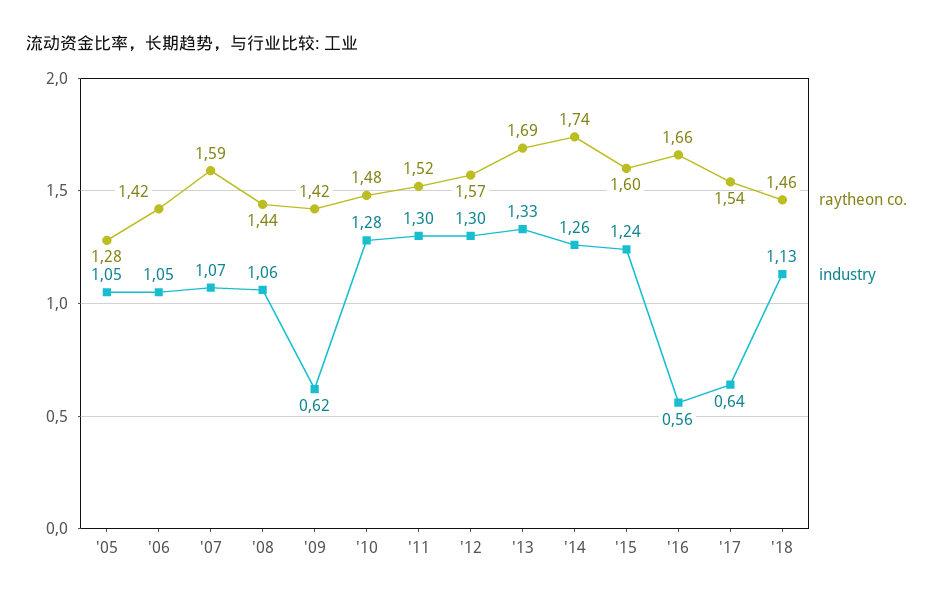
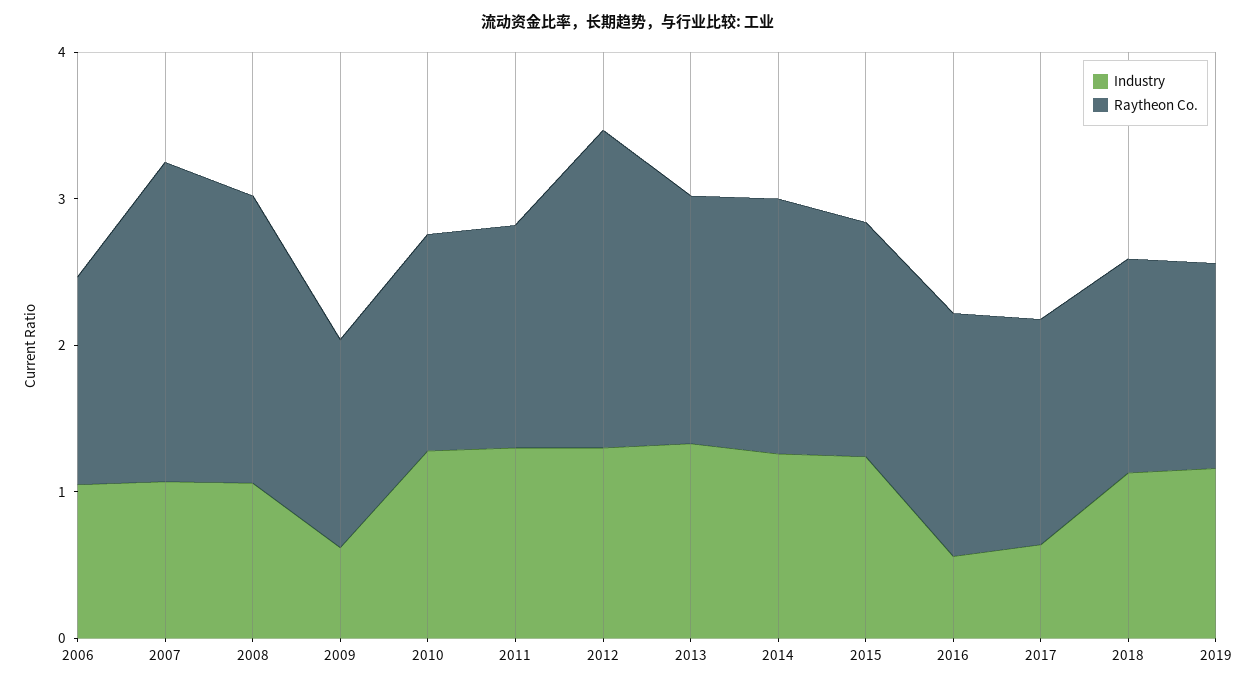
raytheon co., '05: 1.28 -> none
industry, '05: 1.05 -> none
raytheon co., '07: 1.59 -> 2.2
raytheon co., '08: 1.44 -> 2
raytheon co., '12: 1.57 -> 2.2
industry, 2019: none -> 1.2
raytheon co., 2019: none -> 1.4

